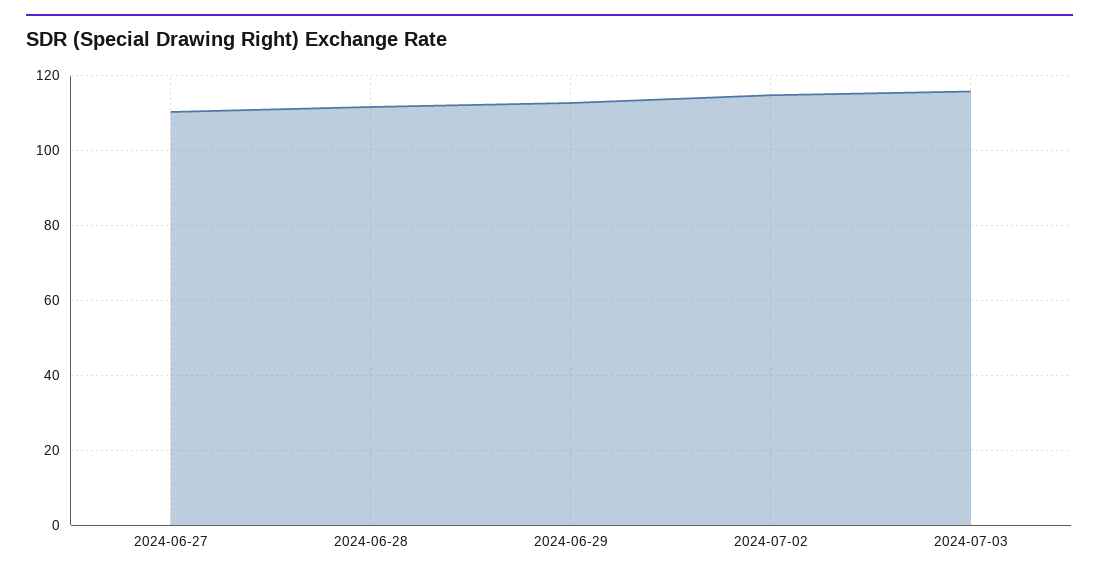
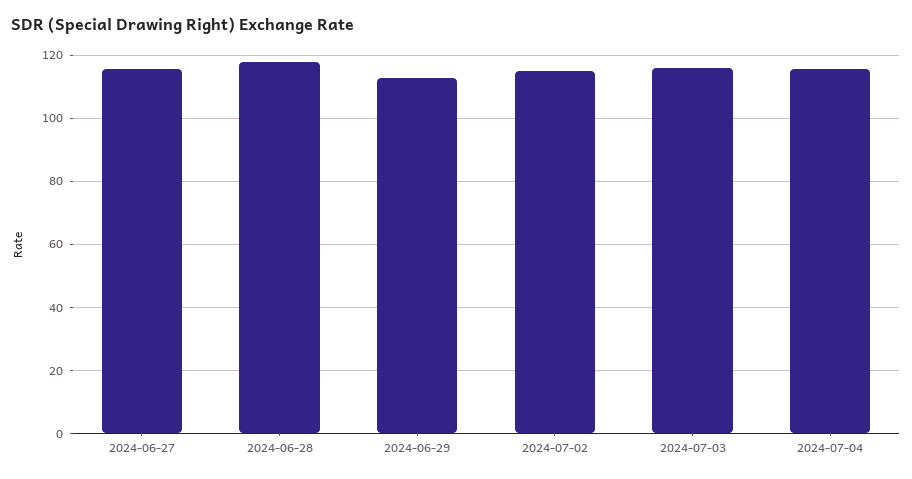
2024-06-27: 110 -> 116
2024-06-28: 112 -> 118
2024-07-04: none -> 116

